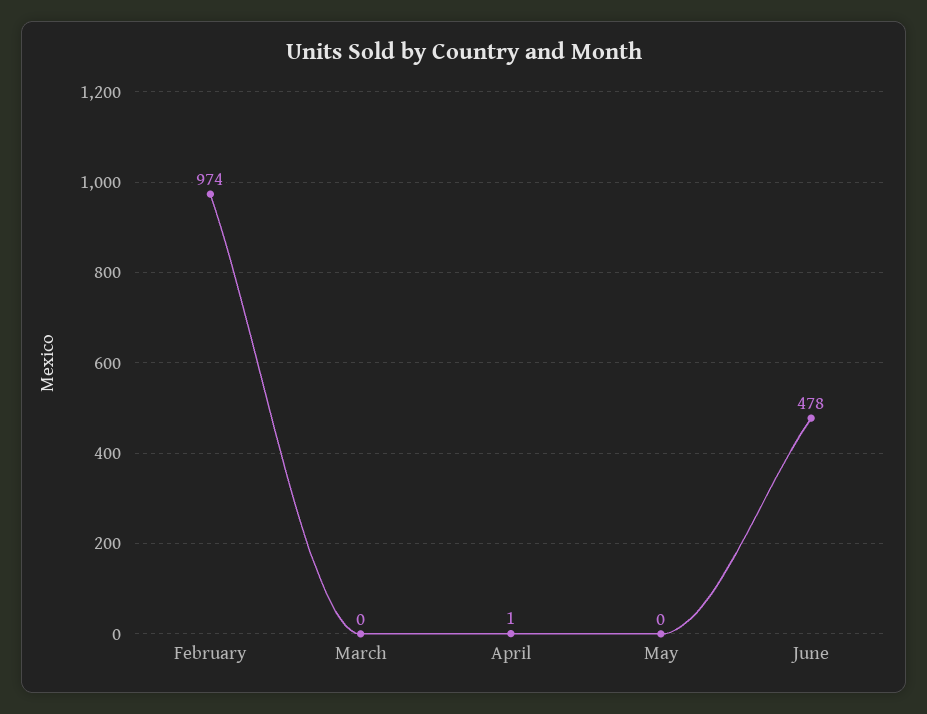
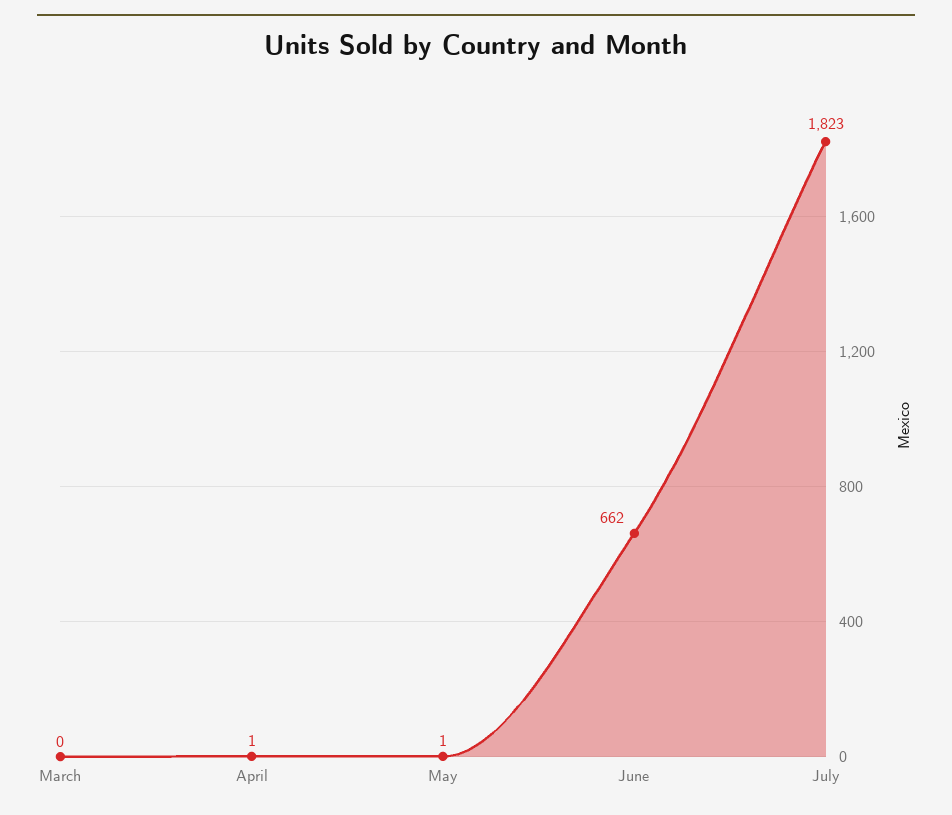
February: 974 -> none
May: 0 -> 1
June: 478 -> 662
July: none -> 1823

